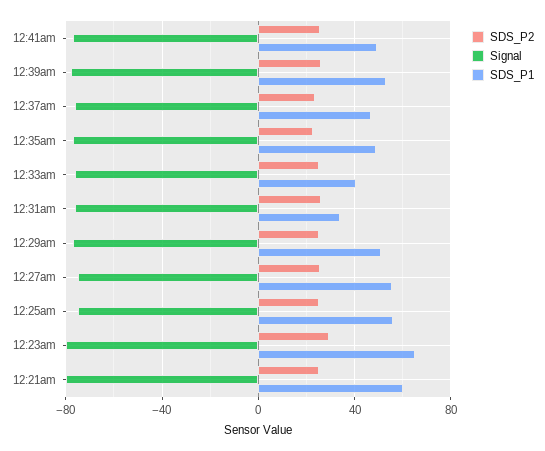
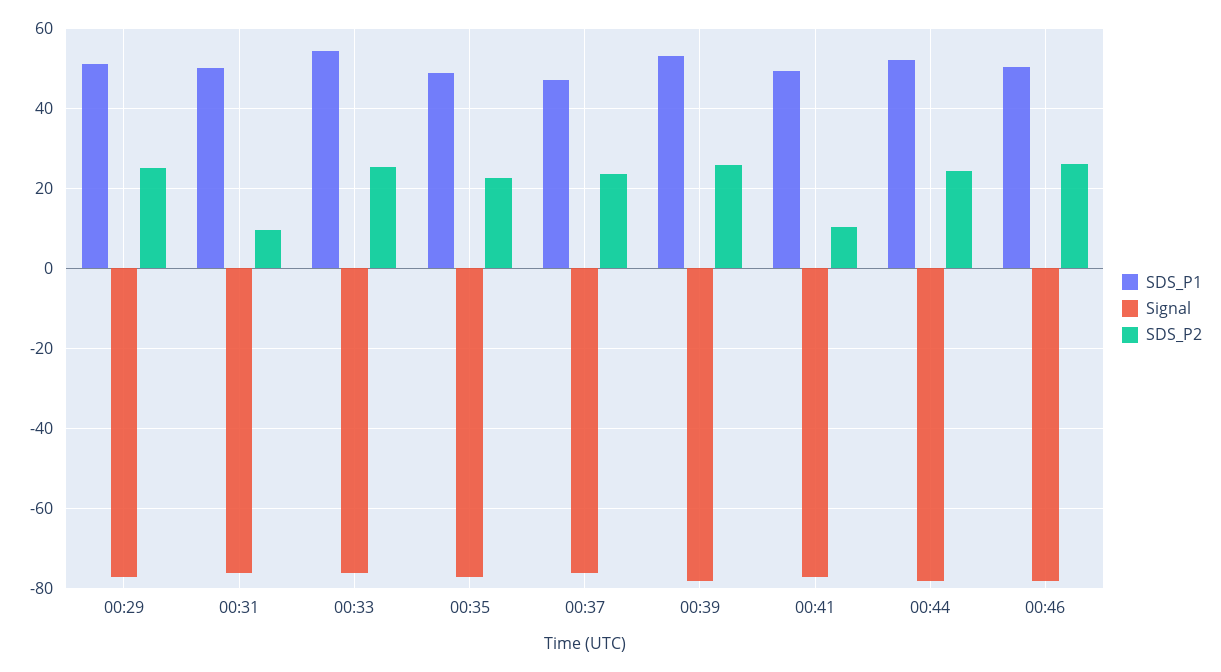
SDS_P2, 12:41am: 25 -> 10
SDS_P1, 12:33am: 40 -> 54
SDS_P2, 12:31am: 25 -> 10
SDS_P1, 12:31am: 35 -> 50
SDS_P2, 12:27am: 25 -> none
Signal, 12:27am: -75 -> none
SDS_P1, 12:27am: 55 -> none
SDS_P2, 12:25am: 25 -> none
Signal, 12:25am: -75 -> none
SDS_P1, 12:25am: 55 -> none
SDS_P2, 12:23am: 30 -> none
Signal, 12:23am: -80 -> none
SDS_P1, 12:23am: 65 -> none
SDS_P2, 12:21am: 25 -> none
Signal, 12:21am: -80 -> none
SDS_P1, 12:21am: 60 -> none
SDS_P1, 00:44: none -> 52
Signal, 00:44: none -> -78
SDS_P2, 00:44: none -> 24
SDS_P1, 00:46: none -> 50
Signal, 00:46: none -> -78
SDS_P2, 00:46: none -> 26

